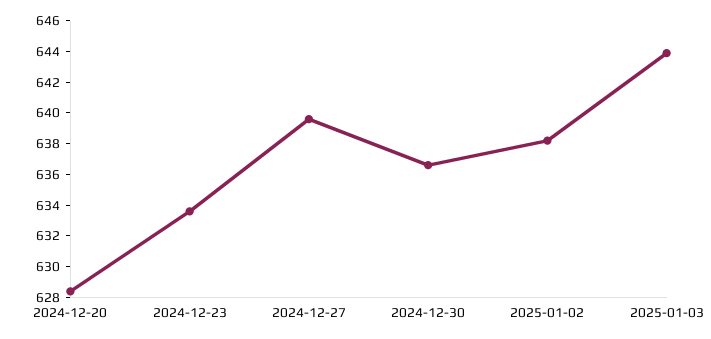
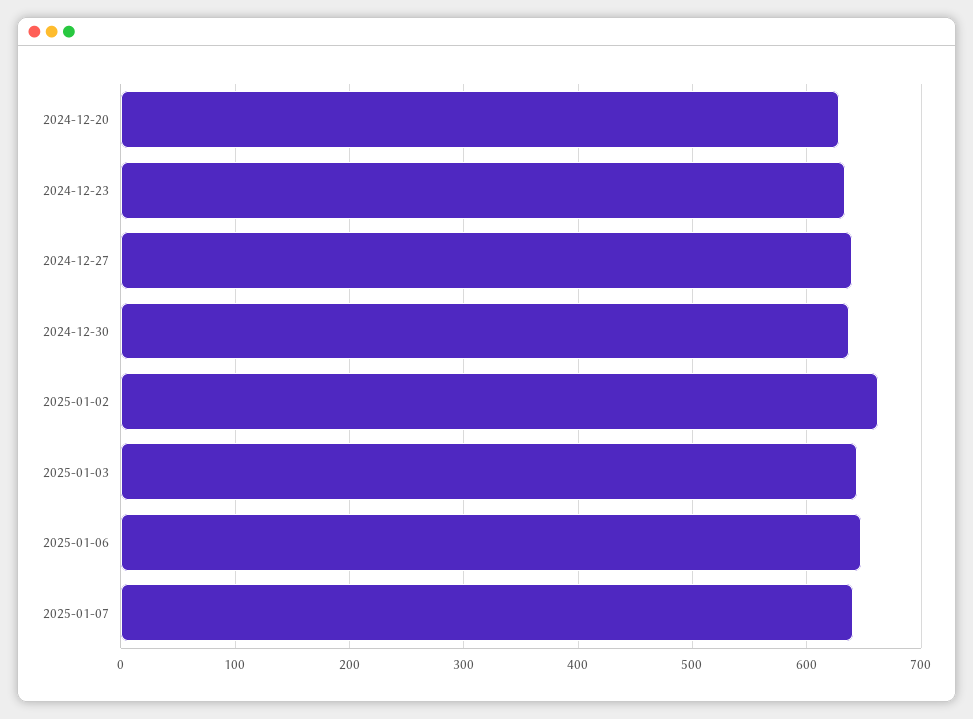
2025-01-02: 638 -> 660
2025-01-06: none -> 650
2025-01-07: none -> 640

